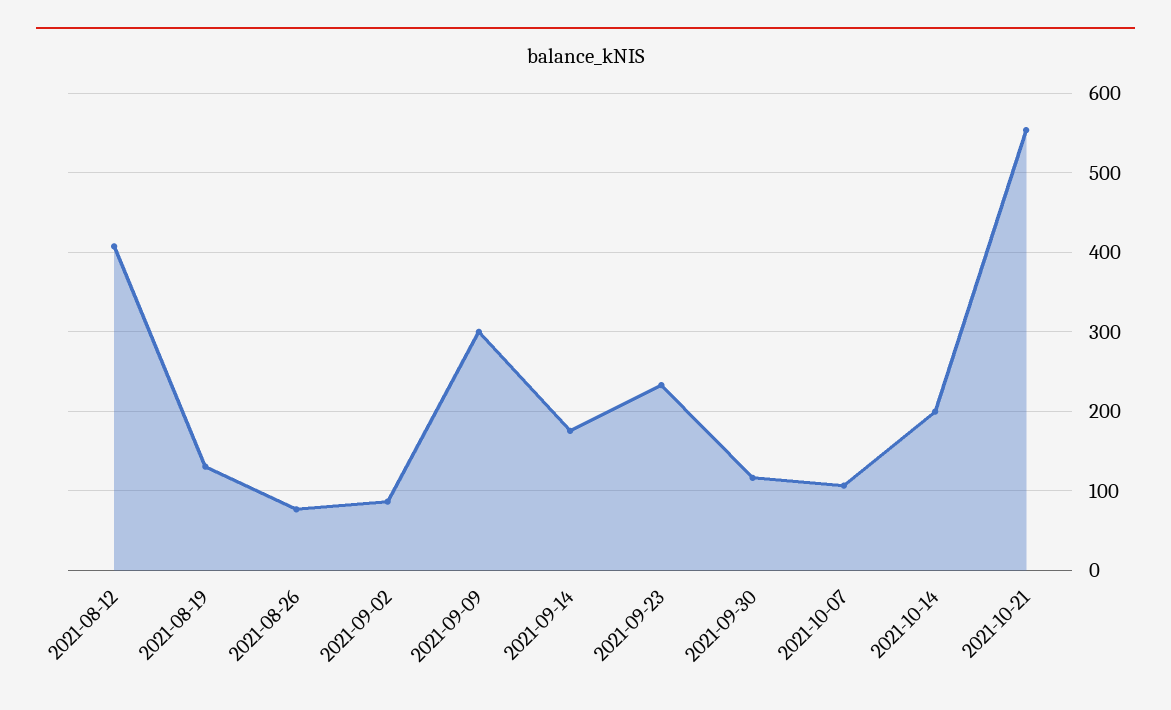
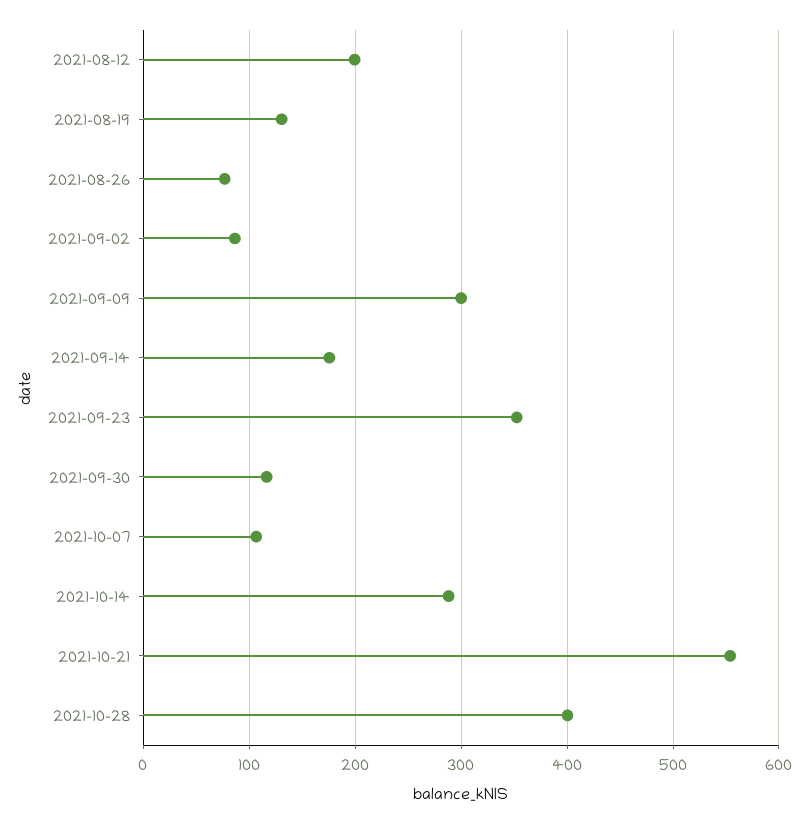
2021-08-12: 410 -> 200
2021-09-23: 230 -> 350
2021-10-14: 200 -> 290
2021-10-28: none -> 400

